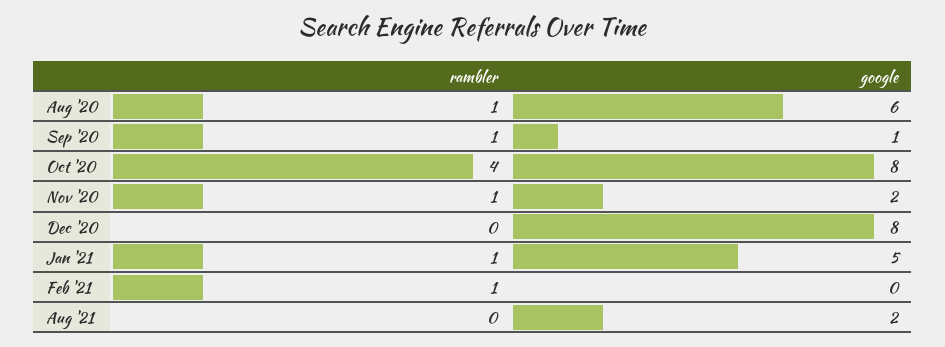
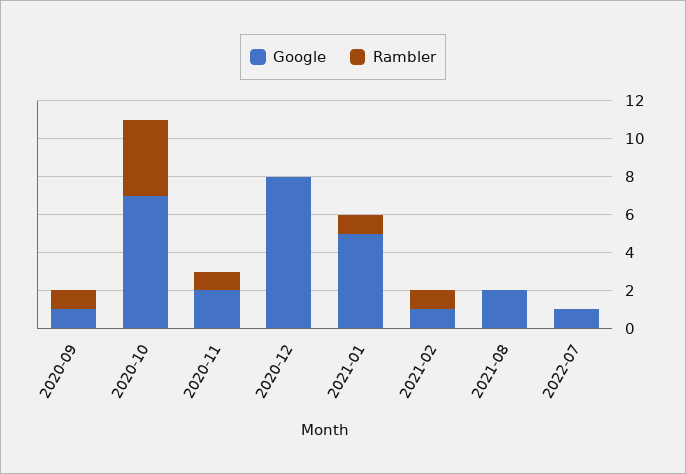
rambler, Aug '20: 1 -> none
google, Aug '20: 6 -> none
google, Oct '20: 8 -> 7
google, Feb '21: 0 -> 1
google, 2022-07: none -> 1
rambler, 2022-07: none -> 0

